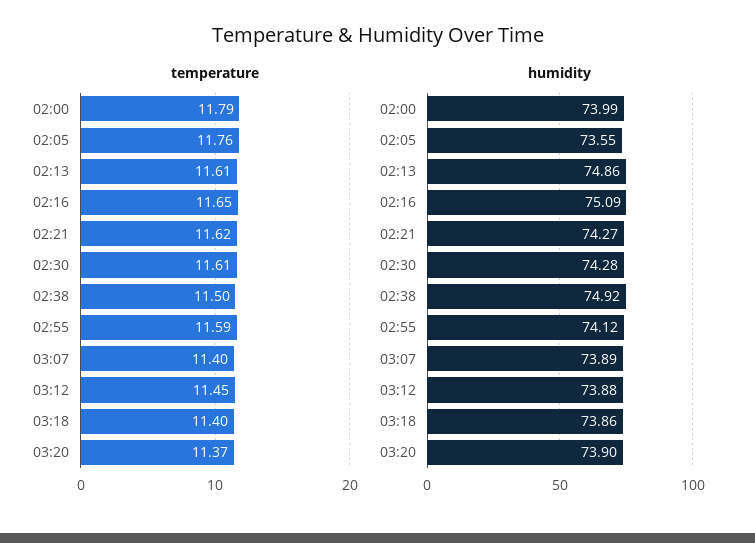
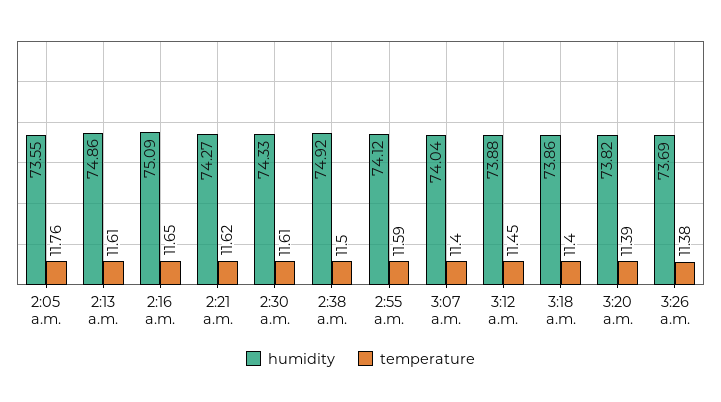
temperature, 02:00: 11.79 -> none
temperature, 03:20: 11.37 -> 11.39
humidity, 02:00: 73.99 -> none
humidity, 02:30: 74.28 -> 74.33
humidity, 03:07: 73.89 -> 74.04
humidity, 03:20: 73.9 -> 73.82
humidity, 3:26 a.m.: none -> 73.69
temperature, 3:26 a.m.: none -> 11.38

